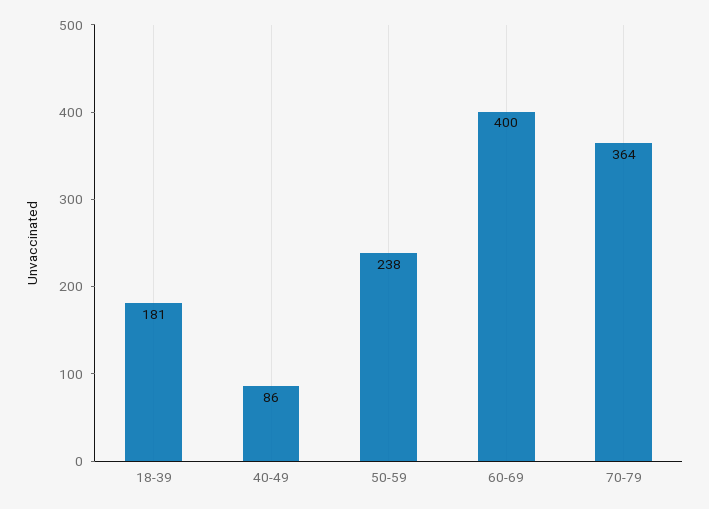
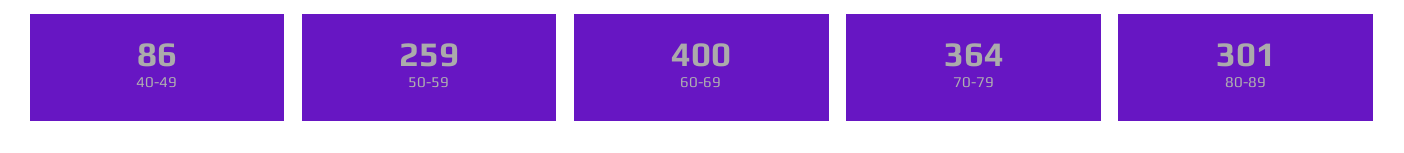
18-39: 181 -> none
50-59: 238 -> 259
80-89: none -> 301

